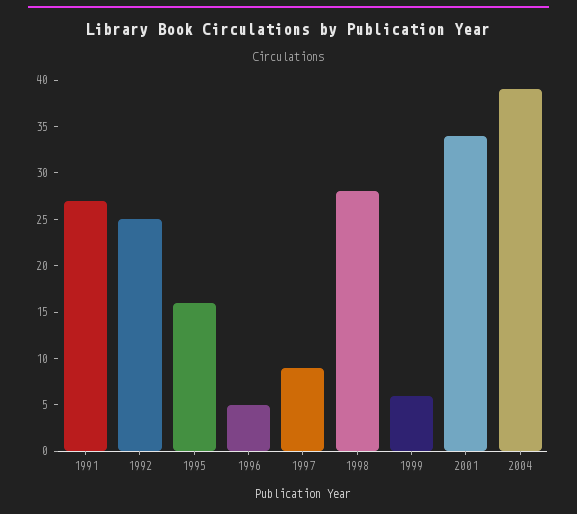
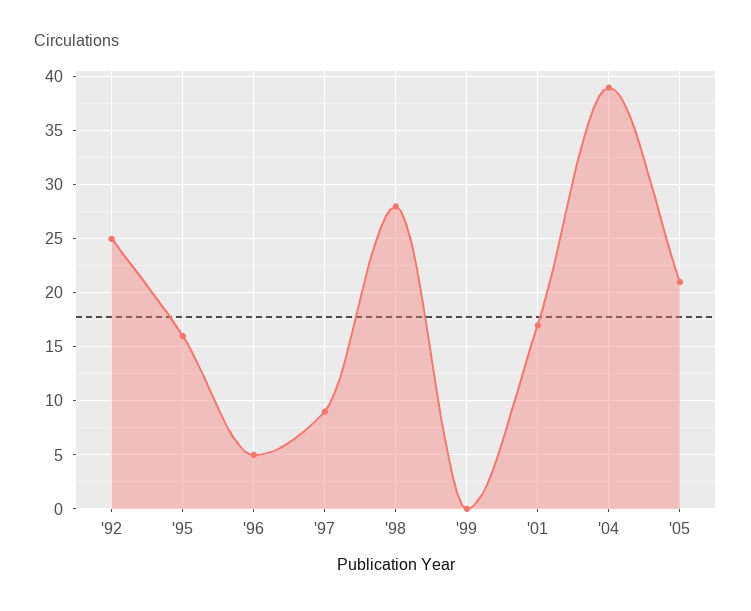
1991: 27 -> none
1999: 6 -> 0
2001: 34 -> 17
'05: none -> 21

